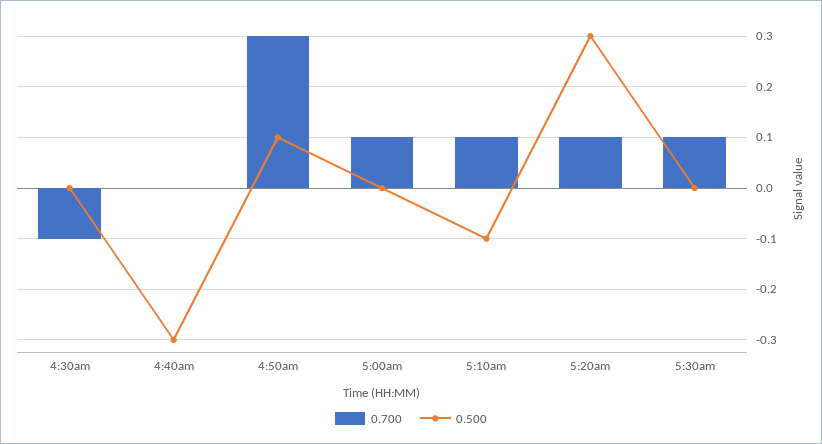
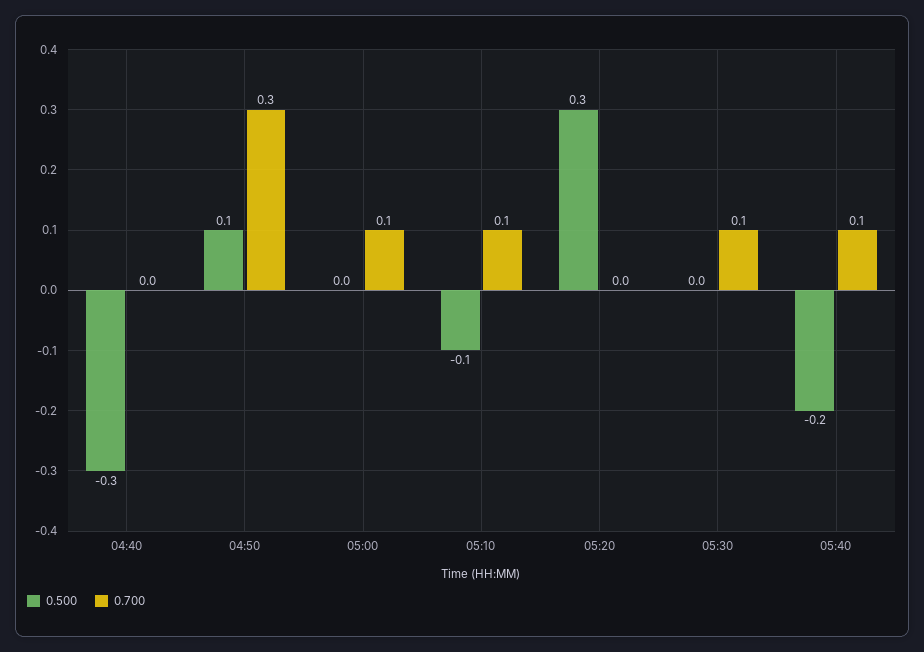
0.700, 4:30am: -0.1 -> none
0.500, 4:30am: 0 -> none
0.700, 5:20am: 0.1 -> 0
0.500, 05:40: none -> -0.2
0.700, 05:40: none -> 0.1

